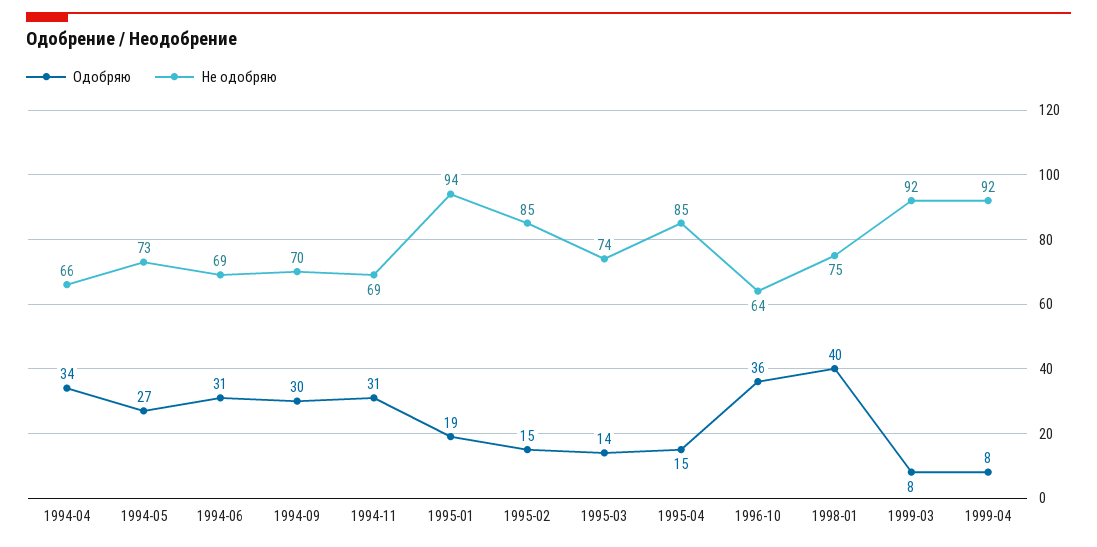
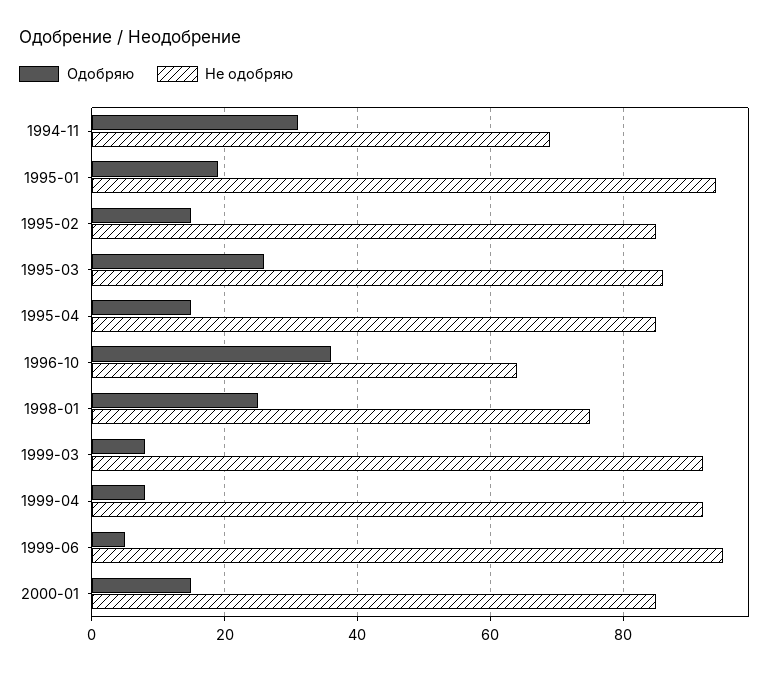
Одобряю, 1994-04: 34 -> none
Не одобряю, 1994-04: 66 -> none
Одобряю, 1994-05: 27 -> none
Не одобряю, 1994-05: 73 -> none
Одобряю, 1994-06: 31 -> none
Не одобряю, 1994-06: 69 -> none
Одобряю, 1994-09: 30 -> none
Не одобряю, 1994-09: 70 -> none
Одобряю, 1995-03: 14 -> 25
Не одобряю, 1995-03: 74 -> 85
Одобряю, 1998-01: 40 -> 25
Одобряю, 1999-06: none -> 5
Не одобряю, 1999-06: none -> 95
Одобряю, 2000-01: none -> 15
Не одобряю, 2000-01: none -> 85

